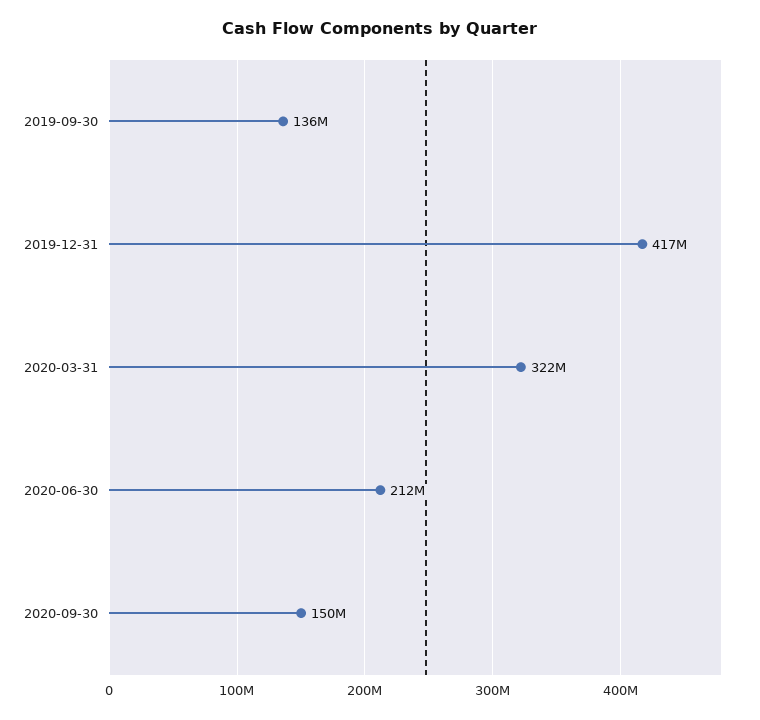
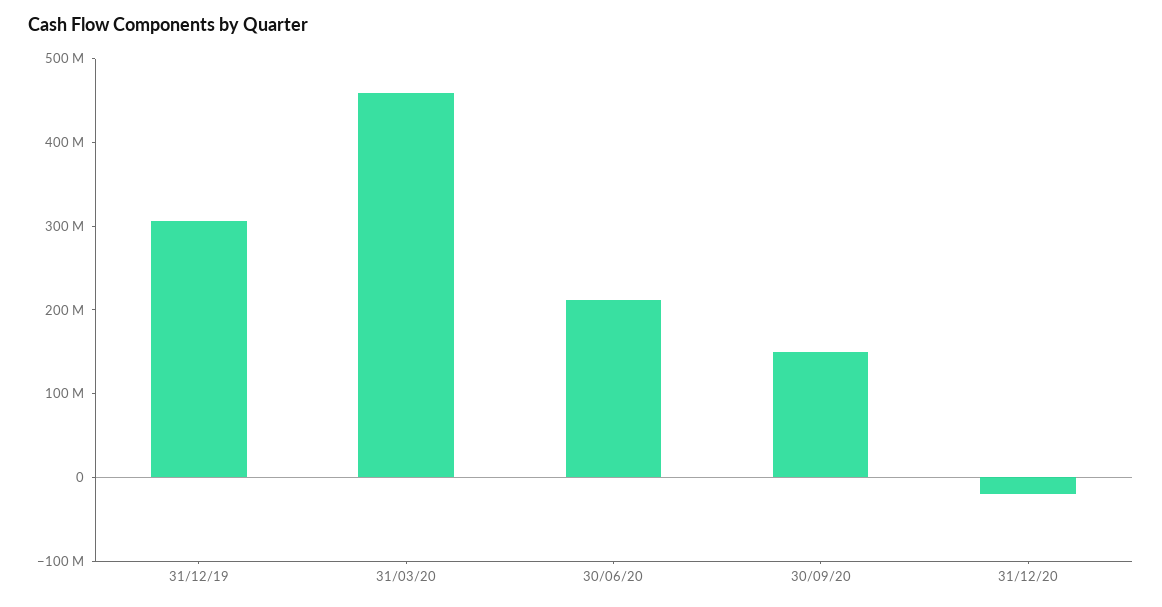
2019-09-30: 136000000 -> none
2019-12-31: 417000000 -> 300000000
2020-03-31: 322000000 -> 460000000
31/12/20: none -> -20000000

